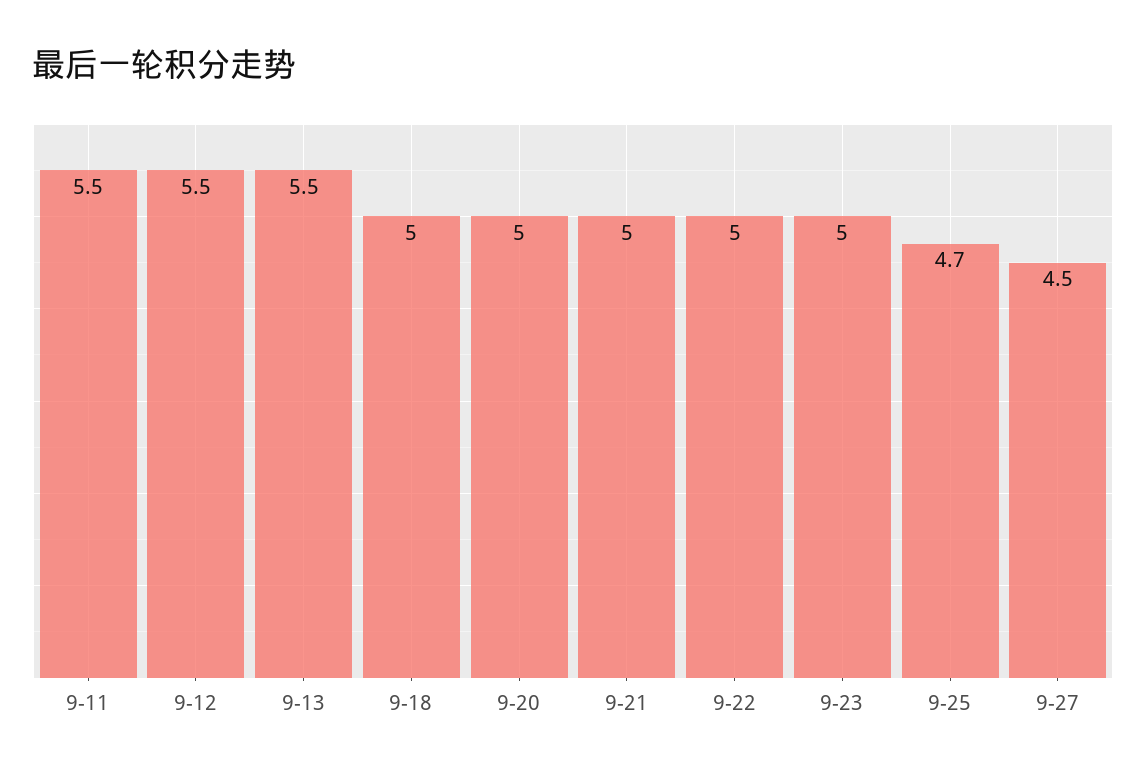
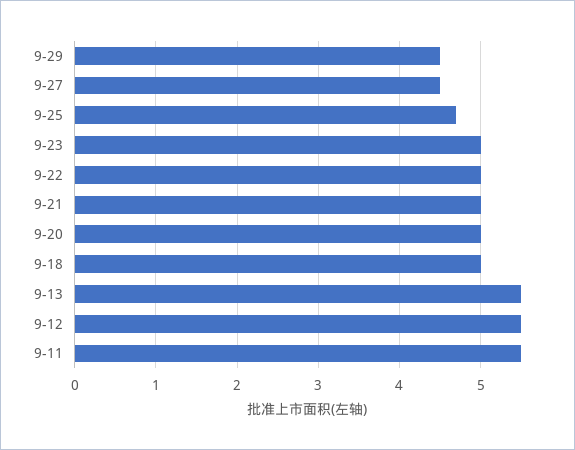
9-29: none -> 4.5

